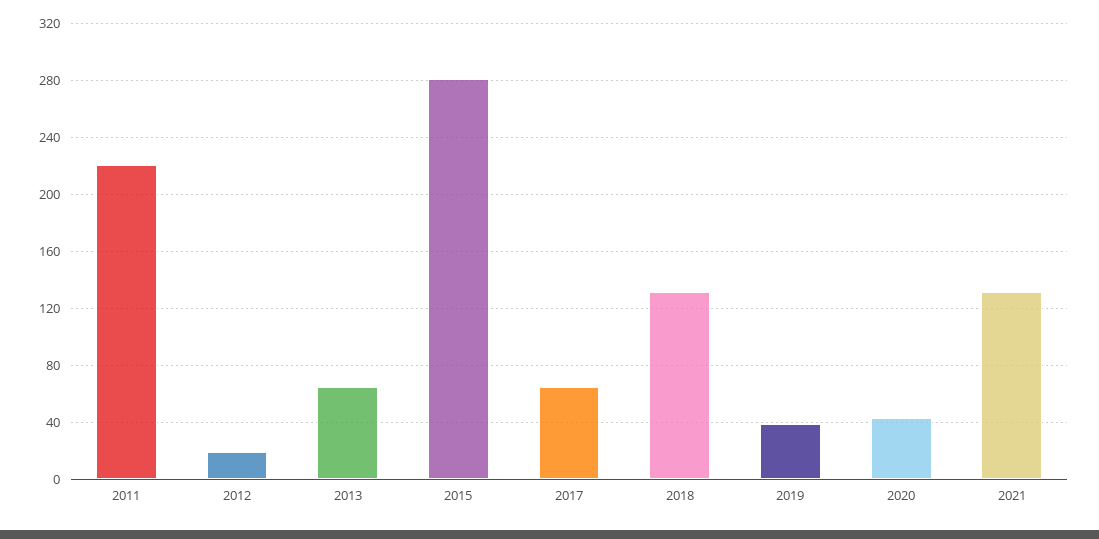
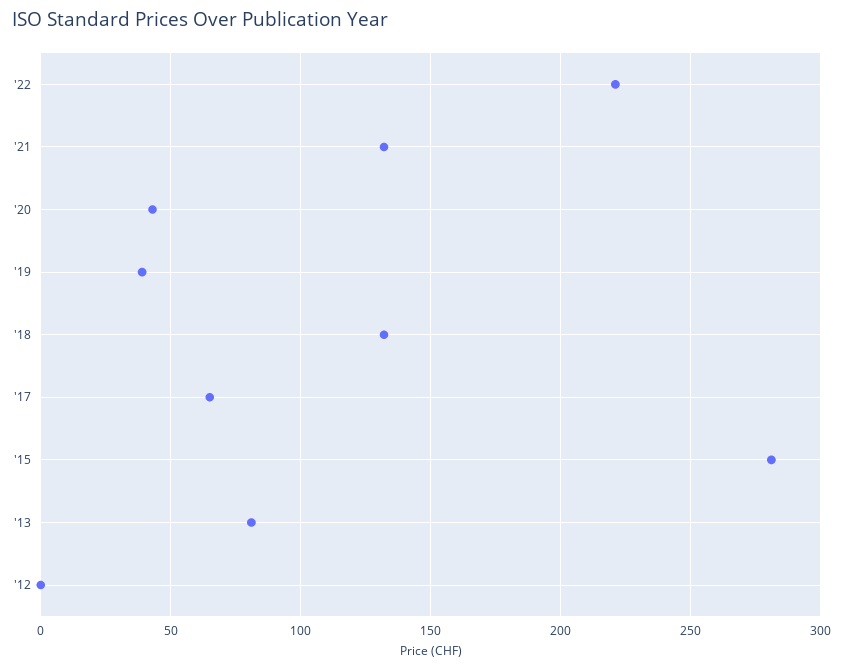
2011: 220 -> none
2012: 20 -> 0
2013: 65 -> 80
'22: none -> 220

